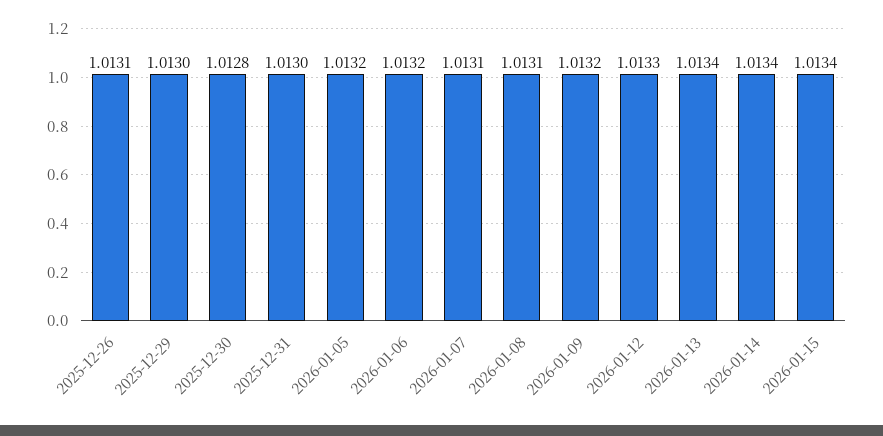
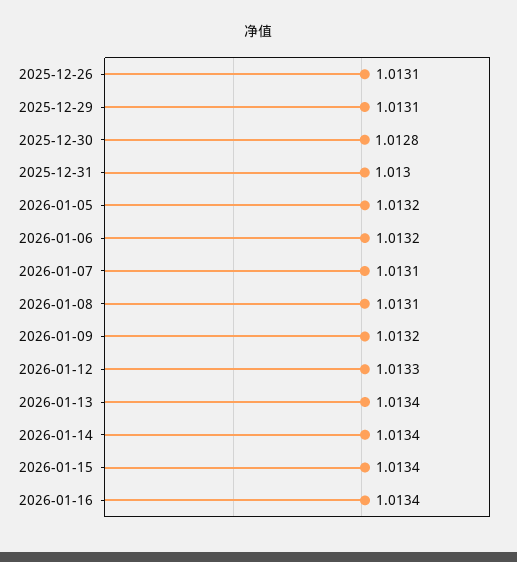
2025-12-29: 1.013 -> 1.0131
2026-01-16: none -> 1.0134

